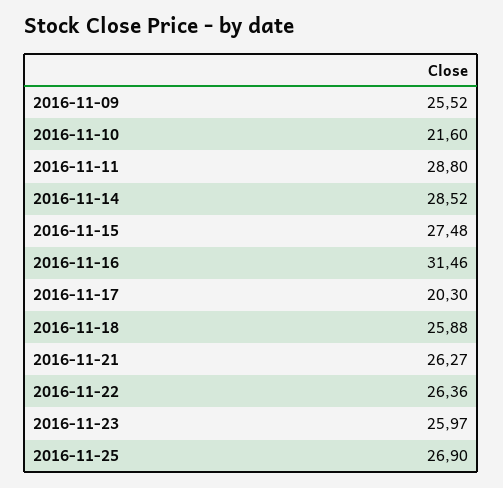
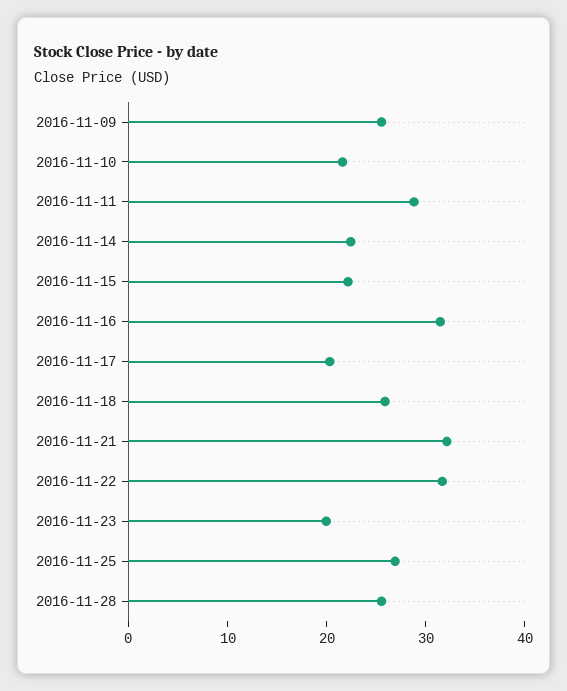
2016-11-14: 28.52 -> 22
2016-11-15: 27.48 -> 22
2016-11-21: 26.27 -> 32
2016-11-22: 26.36 -> 32
2016-11-23: 25.97 -> 20
2016-11-28: none -> 26

